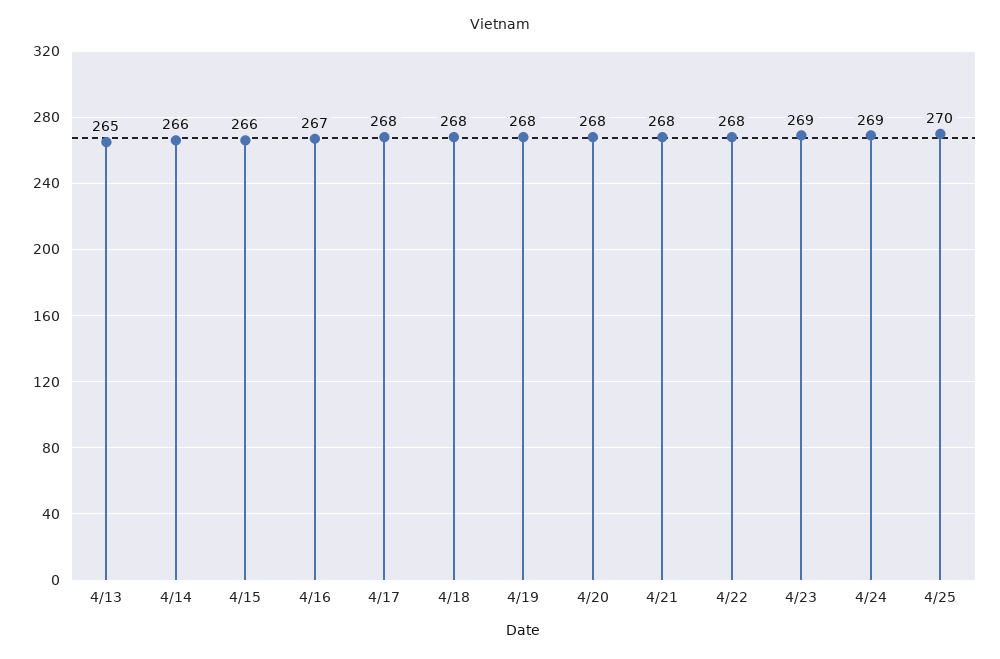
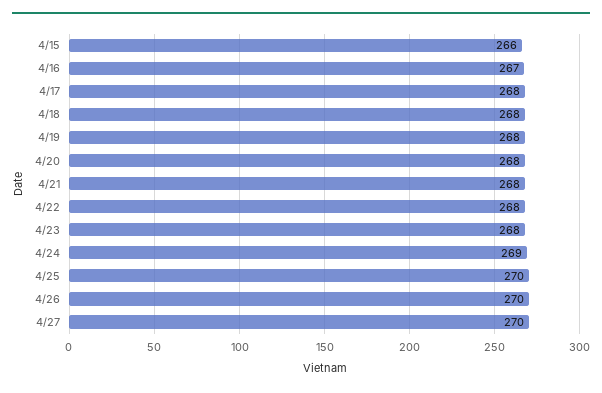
4/13: 265 -> none
4/14: 266 -> none
4/23: 269 -> 268
4/26: none -> 270
4/27: none -> 270

